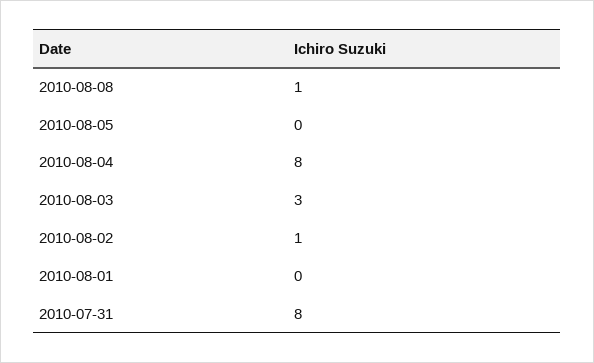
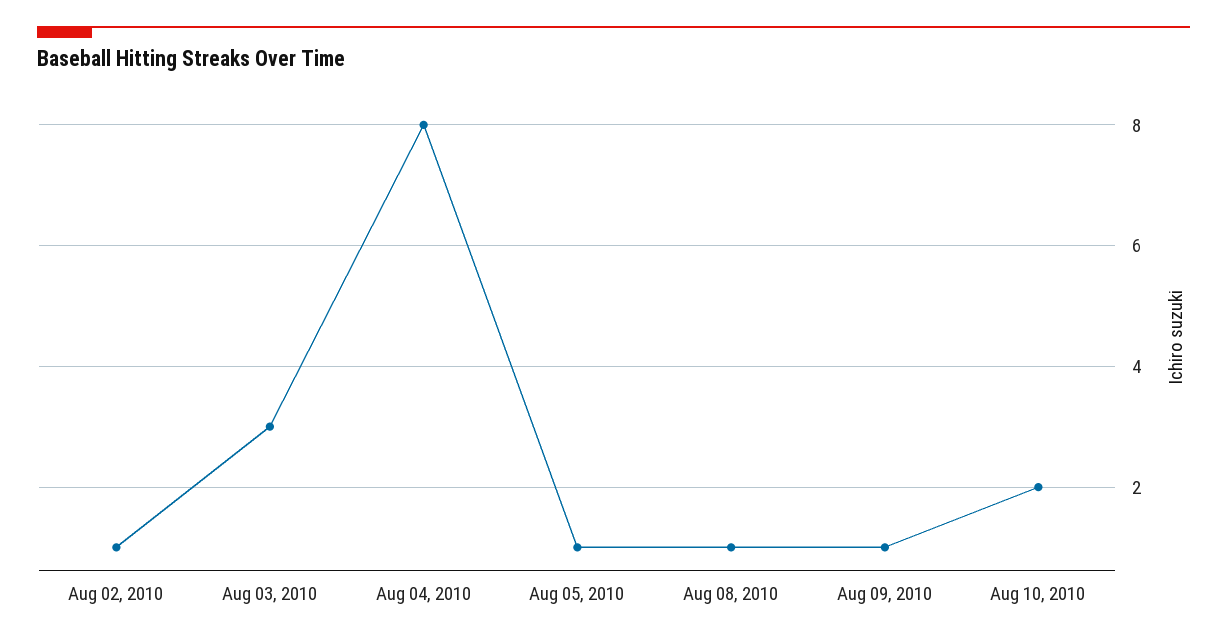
2010-08-05: 0 -> 1
2010-08-01: 0 -> none
2010-07-31: 8 -> none
Aug 09, 2010: none -> 1
Aug 10, 2010: none -> 2

